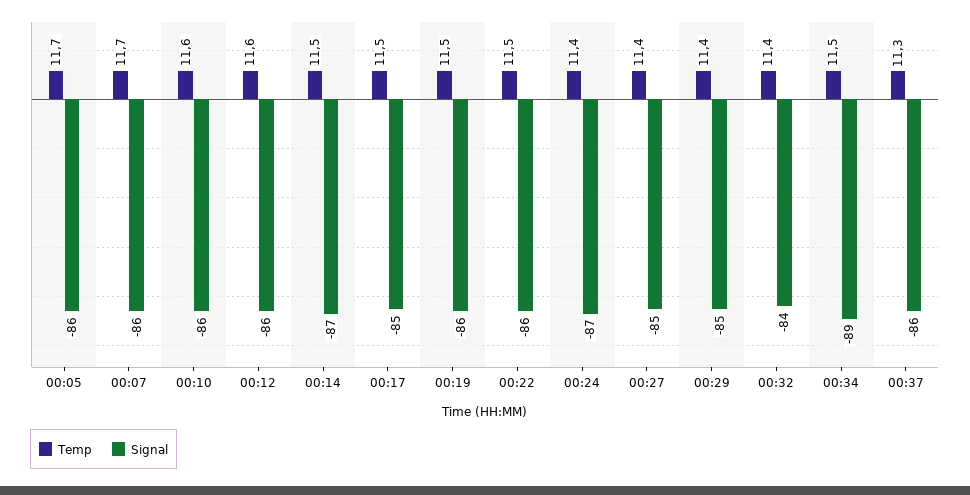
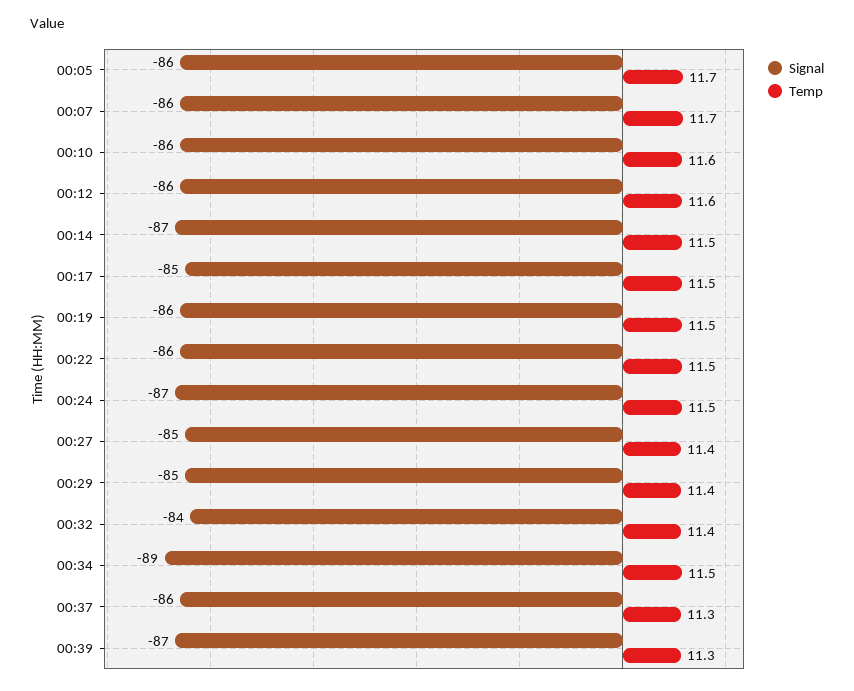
Temp, 00:24: 11.4 -> 11.5
Signal, 00:39: none -> -87
Temp, 00:39: none -> 11.3

